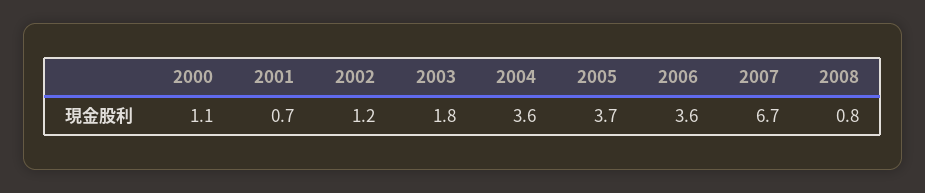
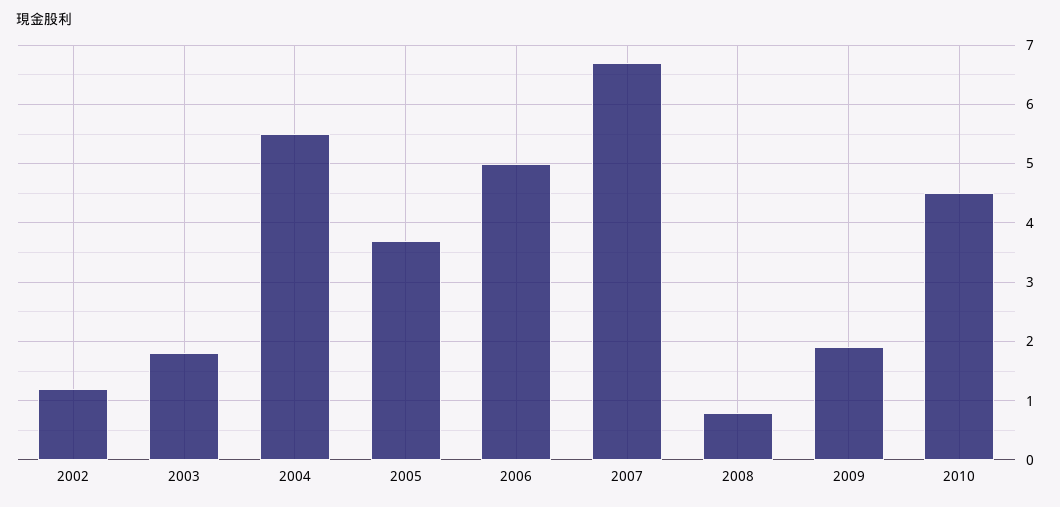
2000: 1.1 -> none
2001: 0.7 -> none
2004: 3.6 -> 5.5
2006: 3.6 -> 5
2009: none -> 2
2010: none -> 4.5

